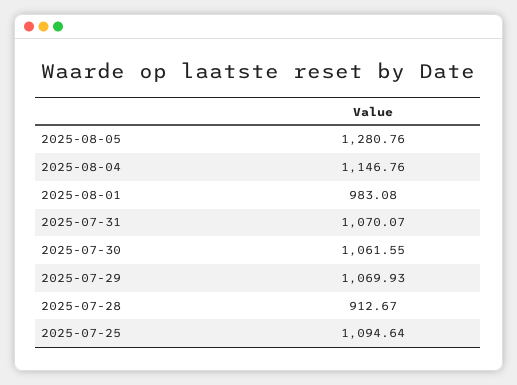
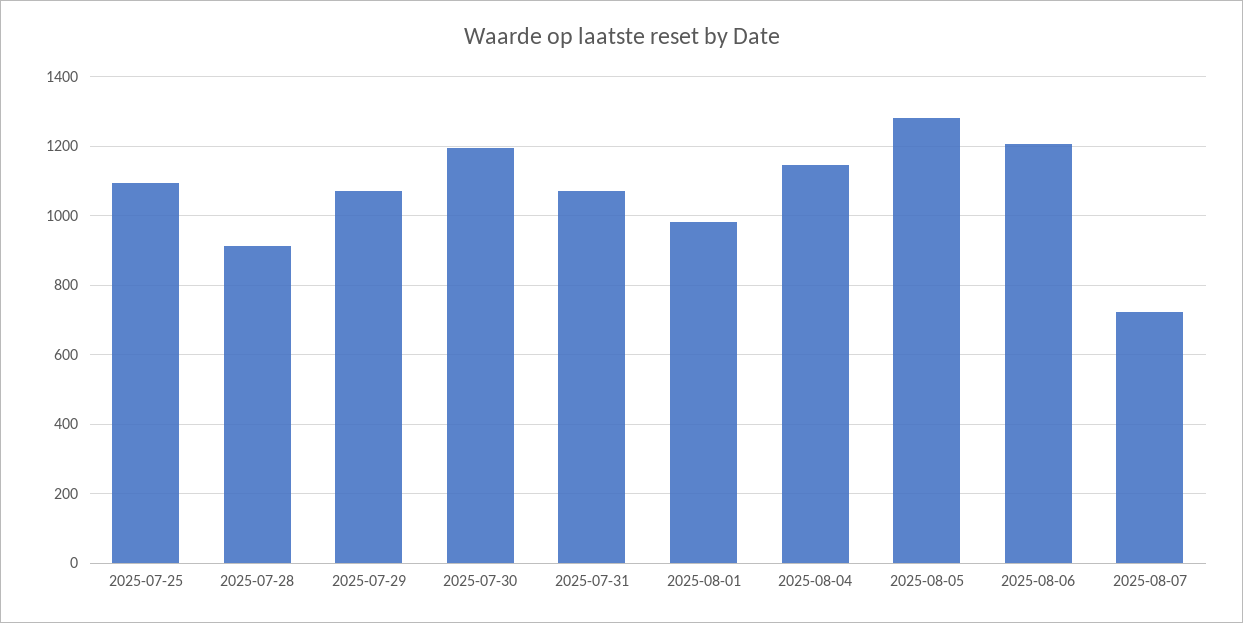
2025-07-30: 1061.55 -> 1200
2025-08-06: none -> 1200
2025-08-07: none -> 720

